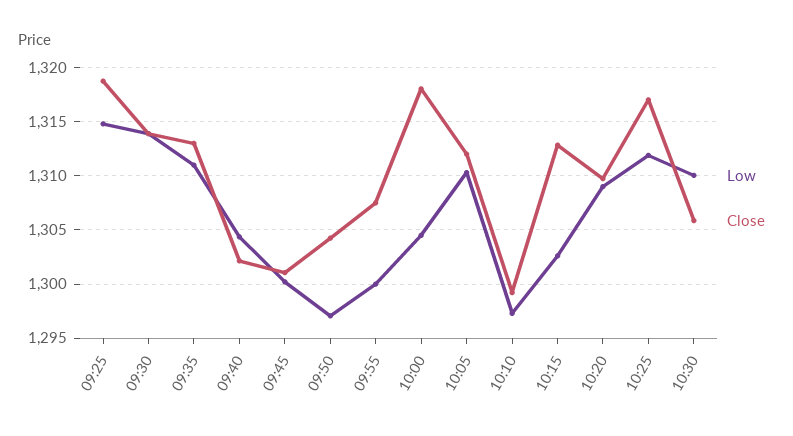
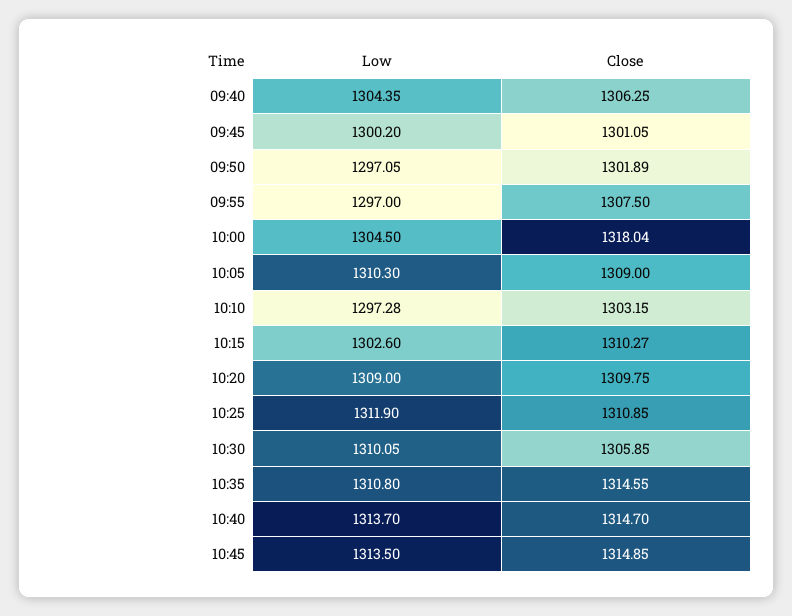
Low, 09:25: 1315 -> none
Close, 09:25: 1319 -> none
Low, 09:30: 1314 -> none
Close, 09:30: 1314 -> none
Low, 09:35: 1311 -> none
Close, 09:35: 1313 -> none
Close, 09:40: 1302 -> 1306.25
Close, 09:50: 1304 -> 1301.89
Low, 09:55: 1300 -> 1297
Close, 10:05: 1312 -> 1309
Close, 10:10: 1299 -> 1303.15
Close, 10:15: 1313 -> 1310.27
Close, 10:25: 1317 -> 1310.85
Low, 10:35: none -> 1310.8
Close, 10:35: none -> 1314.55
Low, 10:40: none -> 1313.7
Close, 10:40: none -> 1314.7
Low, 10:45: none -> 1313.5
Close, 10:45: none -> 1314.85

